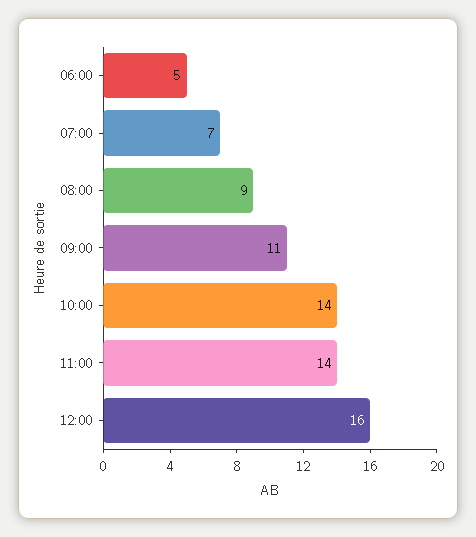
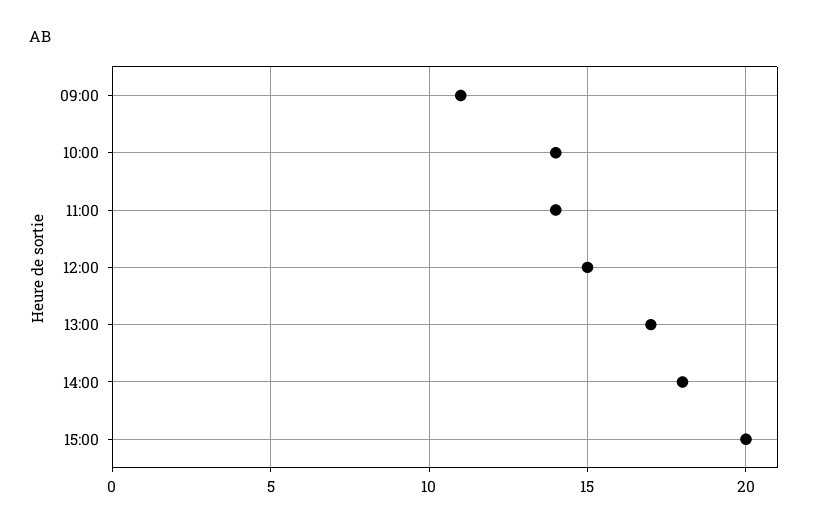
06:00: 5 -> none
07:00: 7 -> none
08:00: 9 -> none
12:00: 16 -> 15
13:00: none -> 17
14:00: none -> 18
15:00: none -> 20

